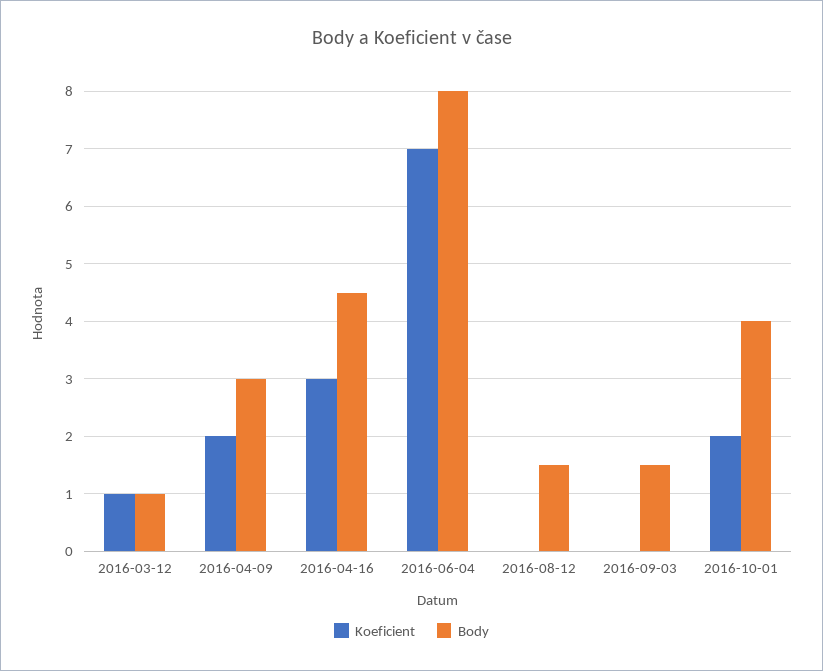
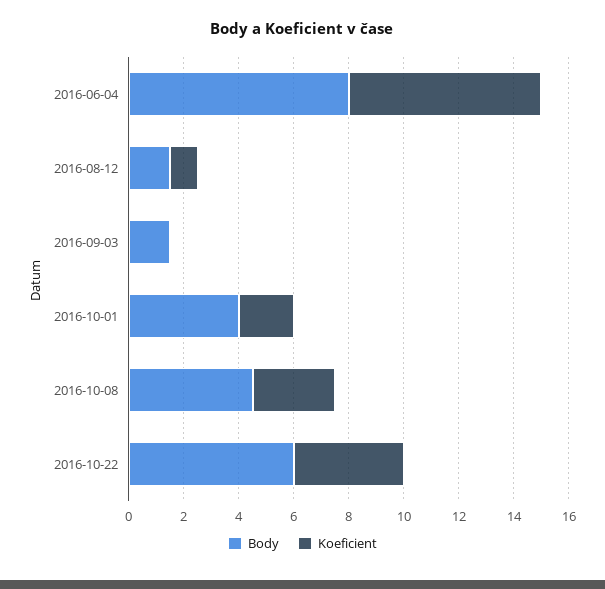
Koeficient, 2016-03-12: 1 -> none
Body, 2016-03-12: 1 -> none
Koeficient, 2016-04-09: 2 -> none
Body, 2016-04-09: 3 -> none
Koeficient, 2016-04-16: 3 -> none
Body, 2016-04-16: 4.5 -> none
Koeficient, 2016-08-12: 0 -> 1
Body, 2016-10-08: none -> 4.5
Koeficient, 2016-10-08: none -> 3
Body, 2016-10-22: none -> 6
Koeficient, 2016-10-22: none -> 4

